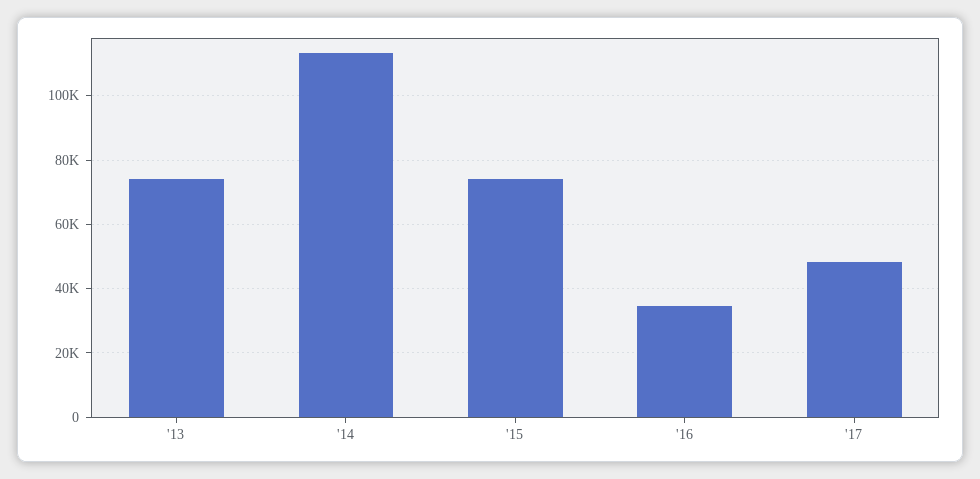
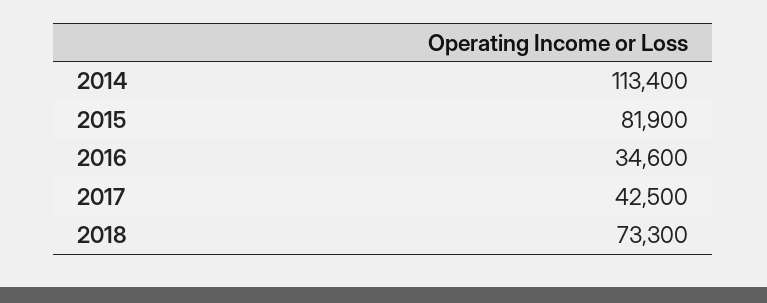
'13: 74000 -> none
'15: 74000 -> 81900
'17: 48000 -> 42500
2018: none -> 73300

